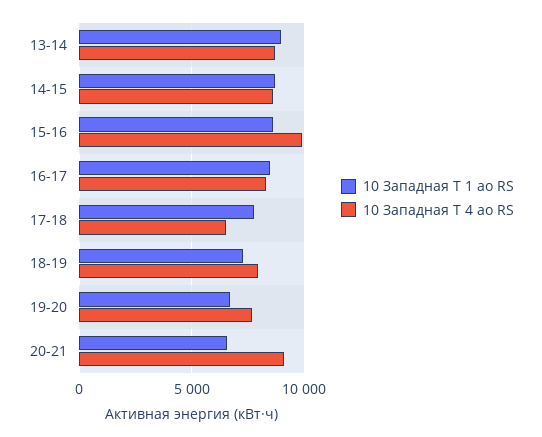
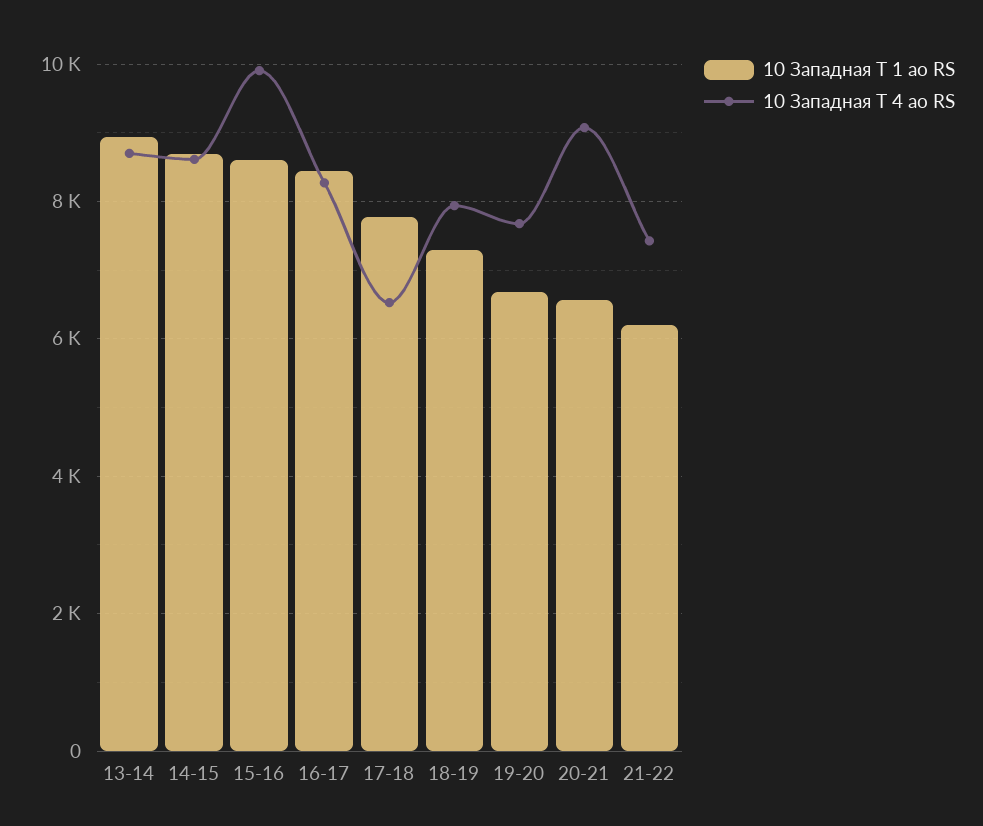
10 Западная Т 1 ао RS, 21-22: none -> 6200
10 Западная Т 4 ао RS, 21-22: none -> 7400

